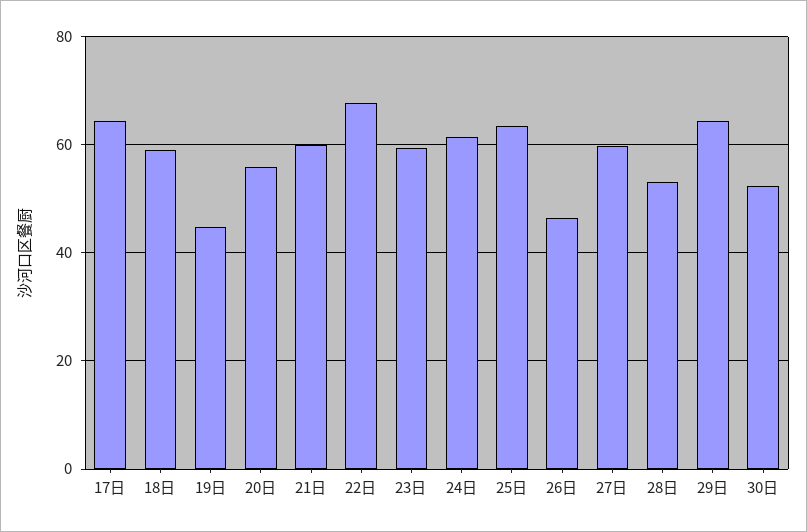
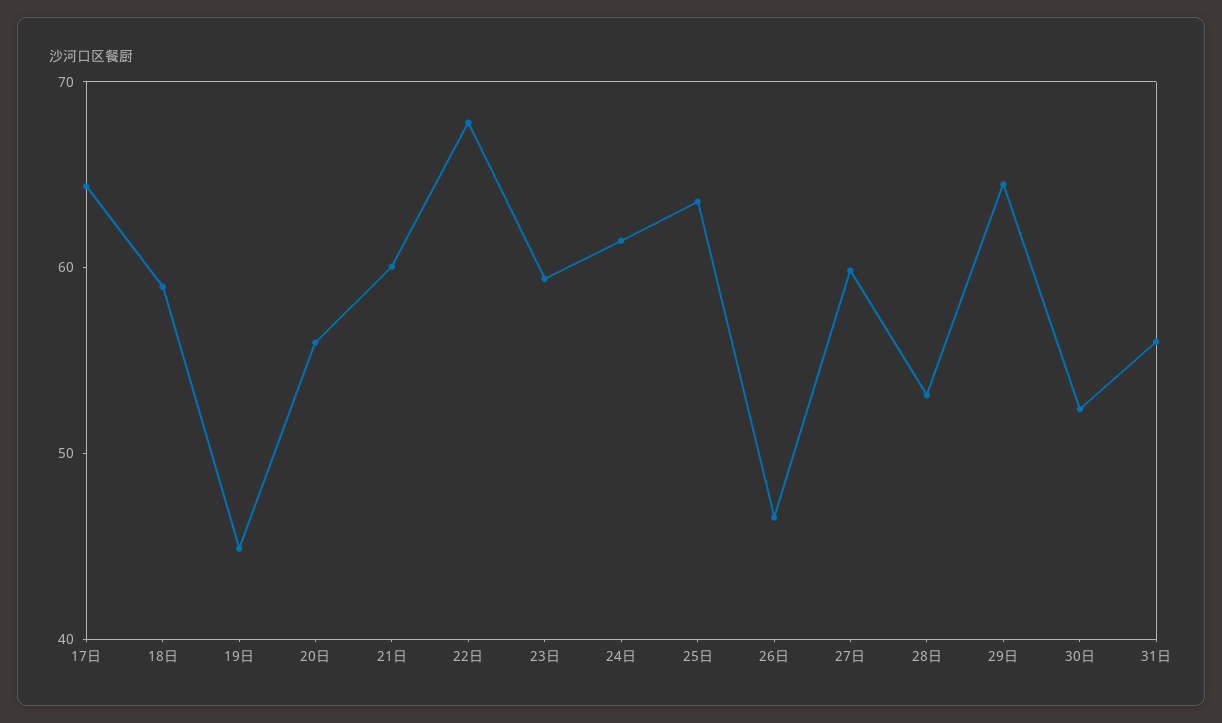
31日: none -> 56

